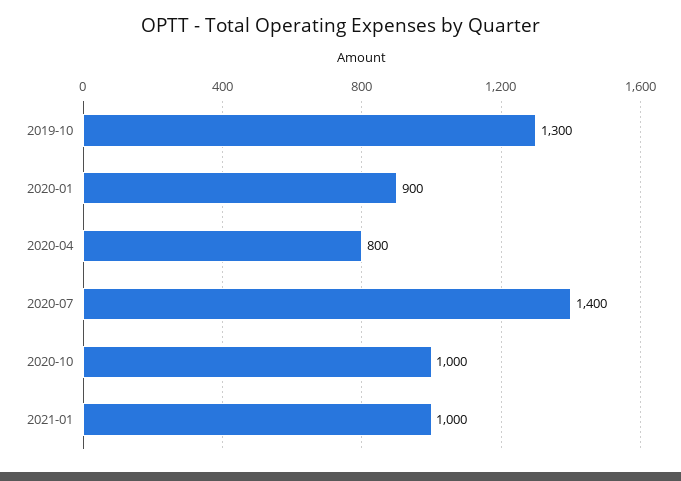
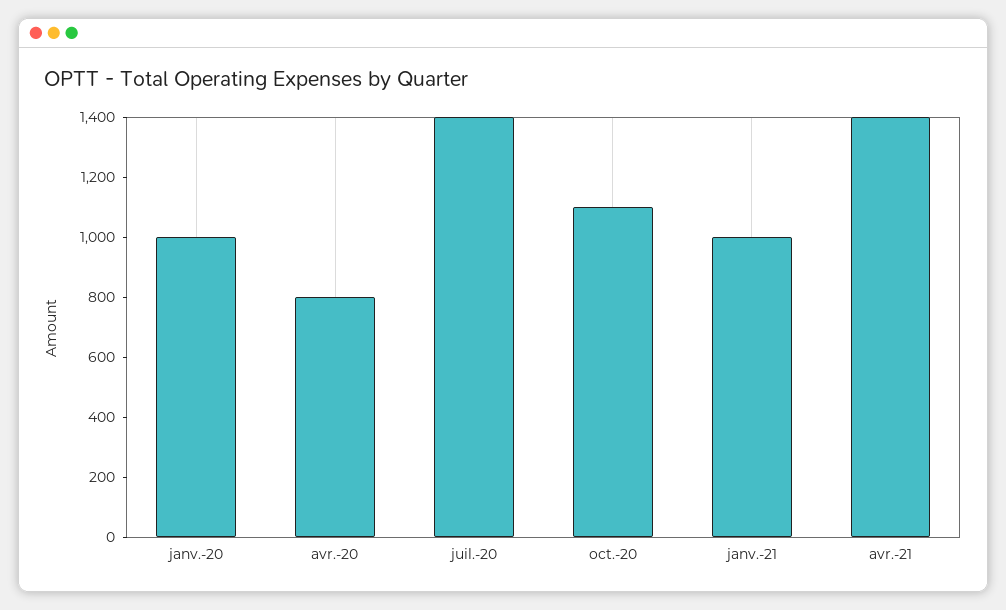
2019-10: 1300 -> none
2020-01: 900 -> 1000
2020-10: 1000 -> 1100
avr.-21: none -> 1400

